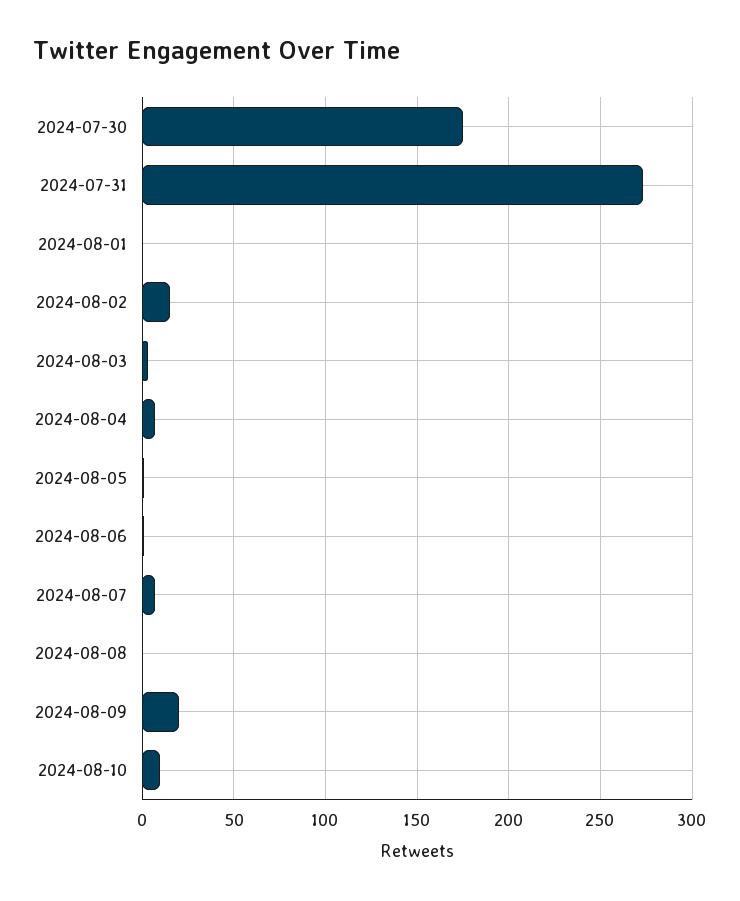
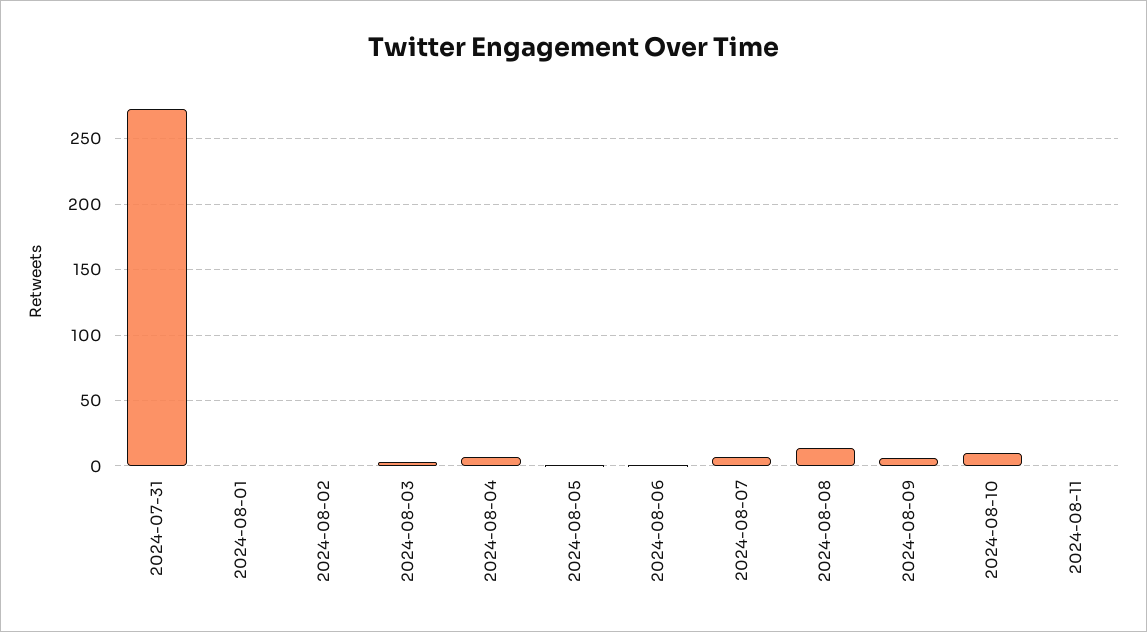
2024-07-30: 175 -> none
2024-08-02: 15 -> 0
2024-08-08: 0 -> 15
2024-08-09: 20 -> 5
2024-08-11: none -> 0

